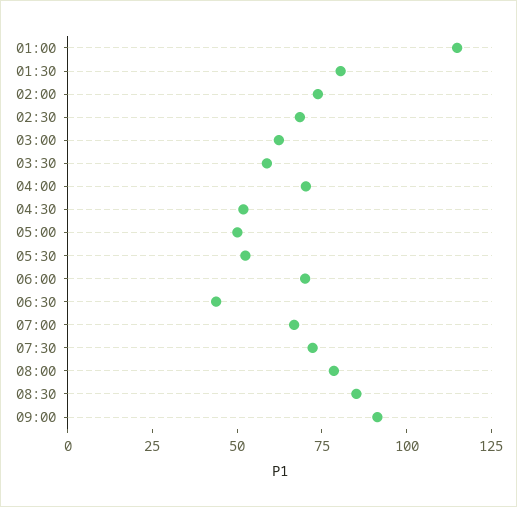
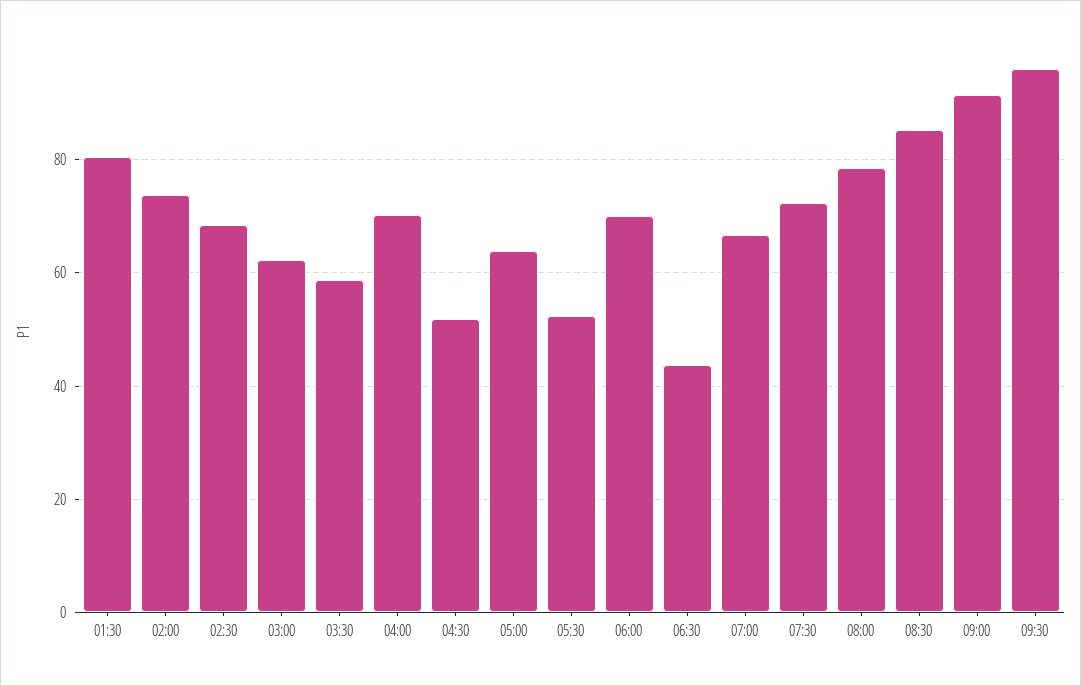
01:00: 115 -> none
05:00: 50 -> 64
09:30: none -> 96

